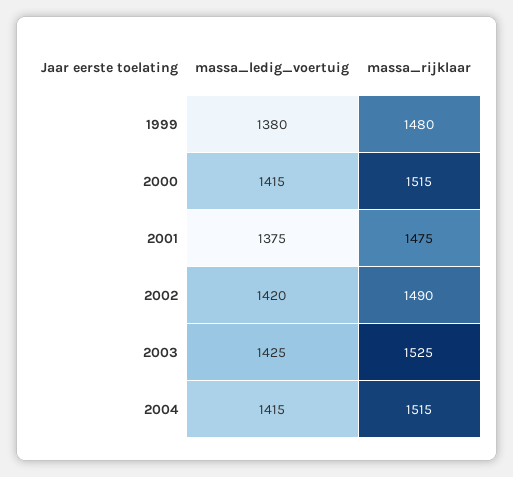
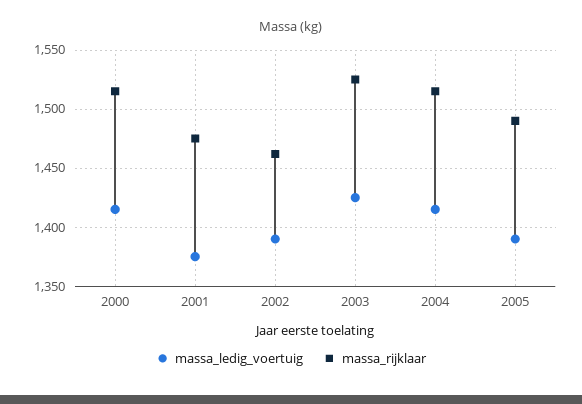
massa_ledig_voertuig, 1999: 1380 -> none
massa_rijklaar, 1999: 1480 -> none
massa_ledig_voertuig, 2002: 1420 -> 1390
massa_rijklaar, 2002: 1490 -> 1460
massa_ledig_voertuig, 2005: none -> 1390
massa_rijklaar, 2005: none -> 1490

